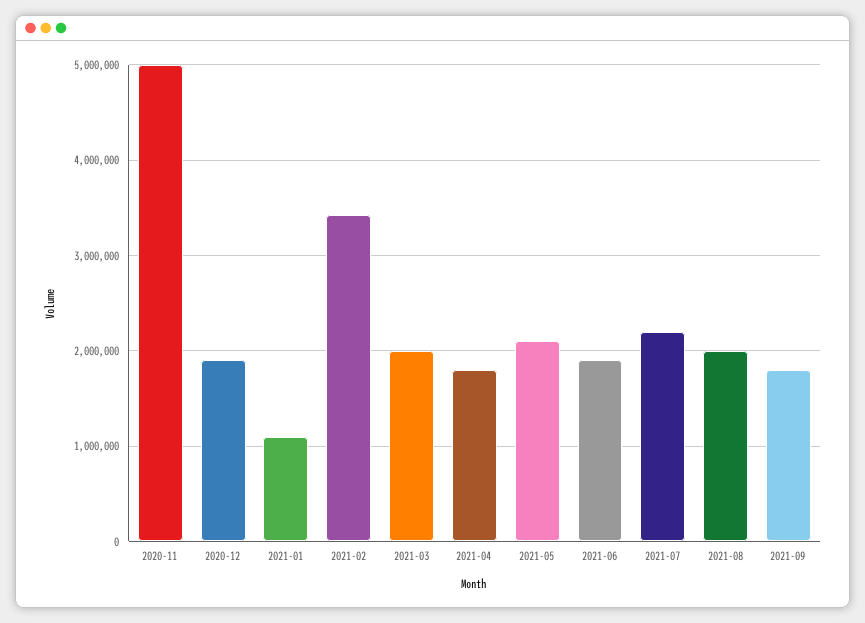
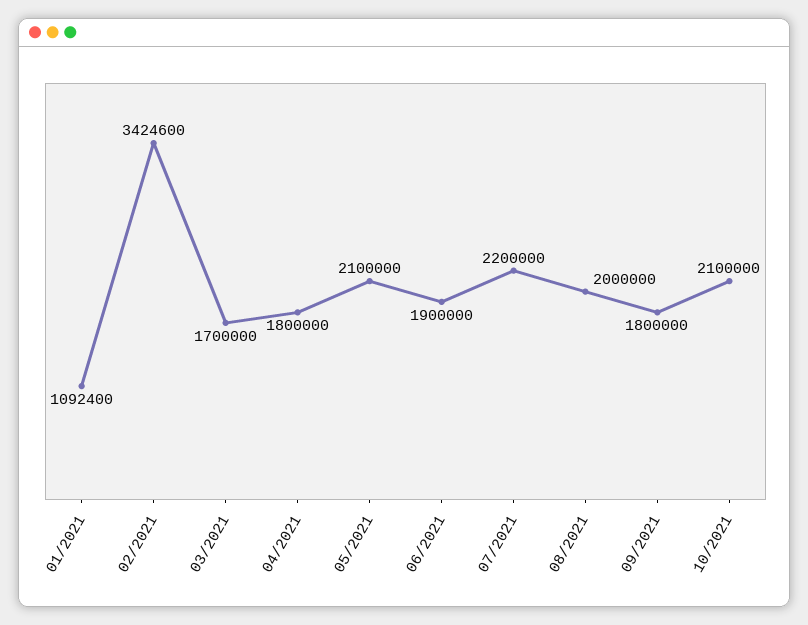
2020-11: 5000000 -> none
2020-12: 1900000 -> none
2021-03: 2000000 -> 1700000
10/2021: none -> 2100000

